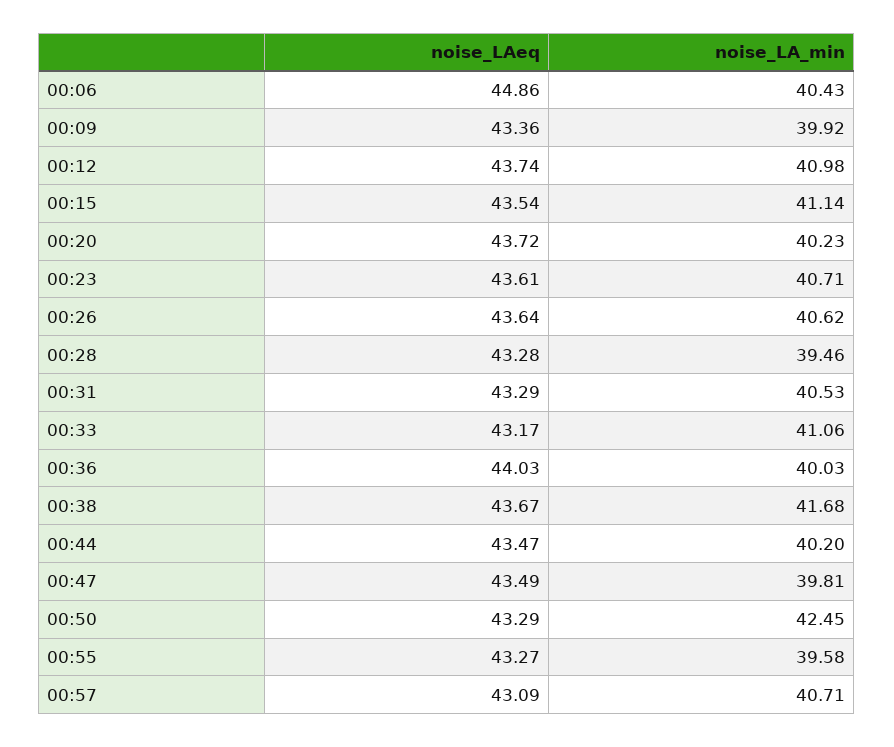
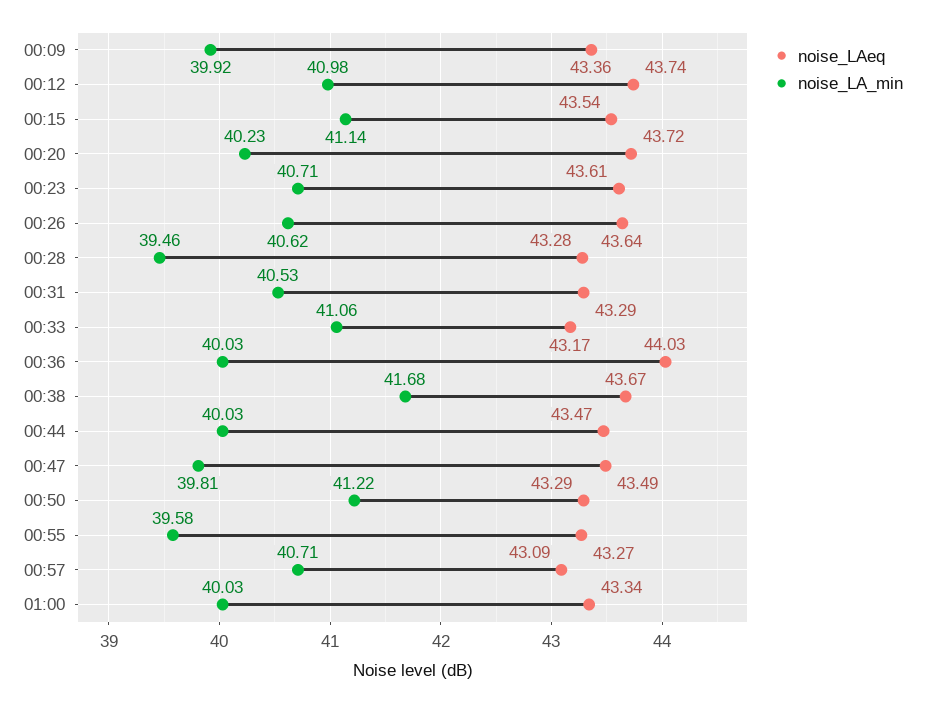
noise_LAeq, 00:06: 44.86 -> none
noise_LA_min, 00:06: 40.43 -> none
noise_LA_min, 00:44: 40.2 -> 40.03
noise_LA_min, 00:50: 42.45 -> 41.22
noise_LAeq, 01:00: none -> 43.34
noise_LA_min, 01:00: none -> 40.03

